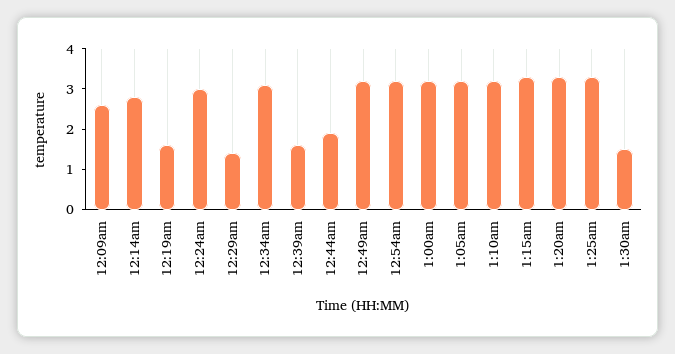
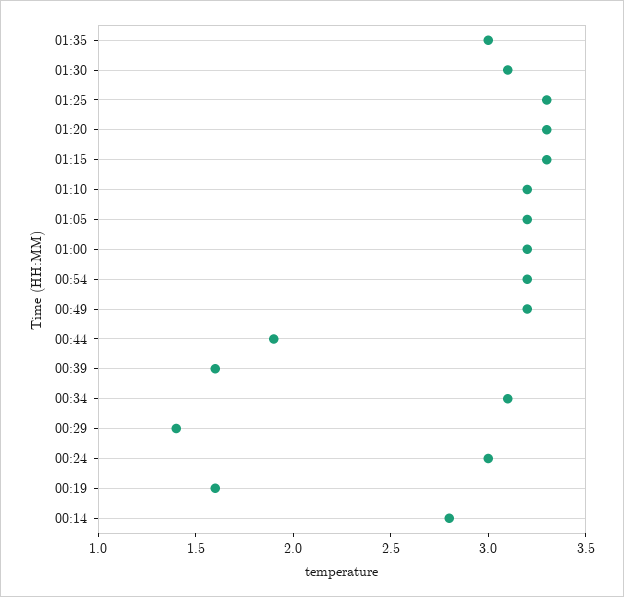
12:09am: 2.5 -> none
1:30am: 1.5 -> 3.1
01:35: none -> 3

